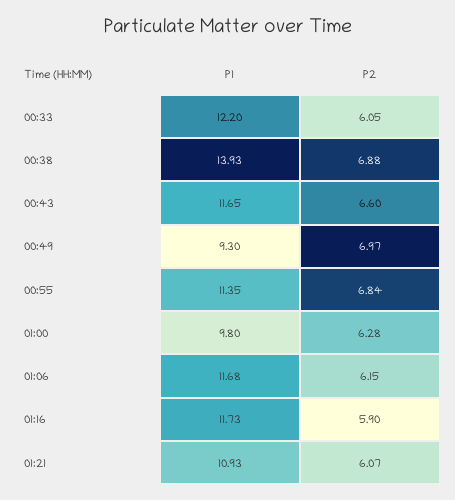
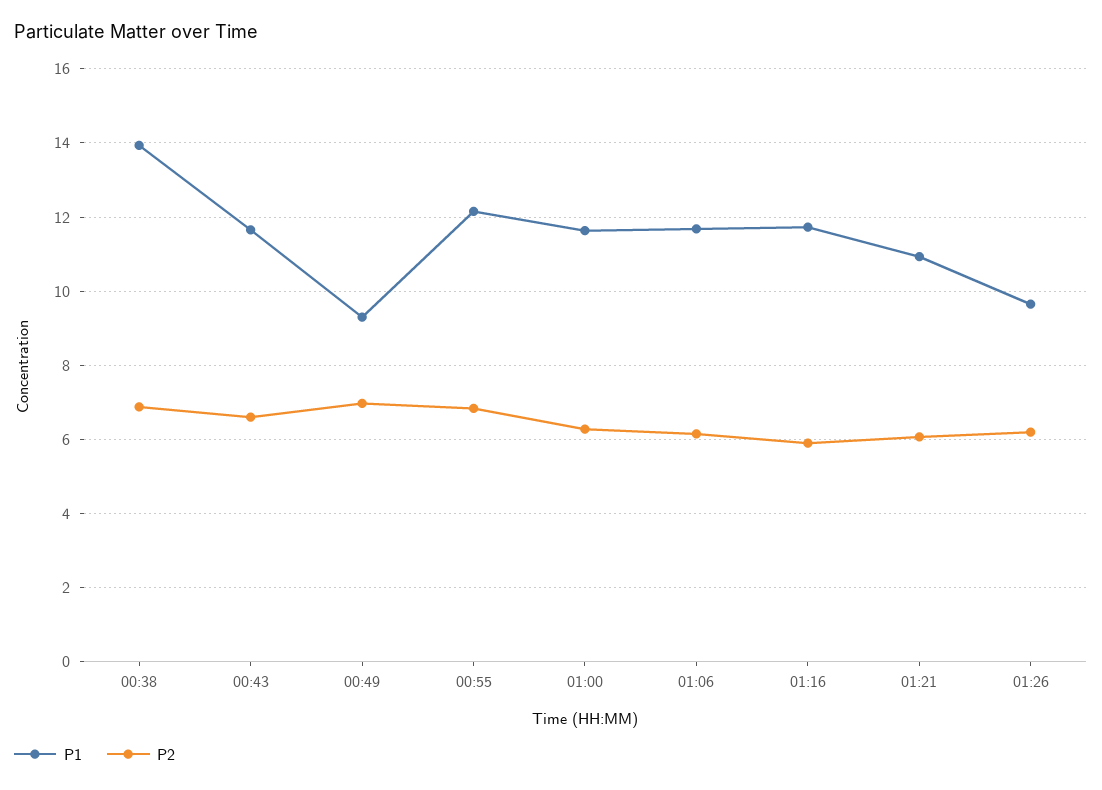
P1, 00:33: 12.2 -> none
P2, 00:33: 6.05 -> none
P1, 00:55: 11.35 -> 12.2
P1, 01:00: 9.8 -> 11.6
P1, 01:26: none -> 9.6
P2, 01:26: none -> 6.2

